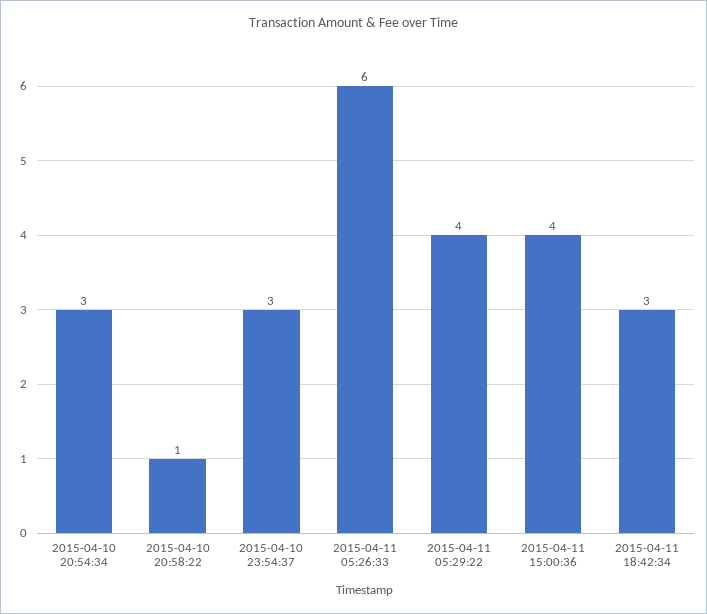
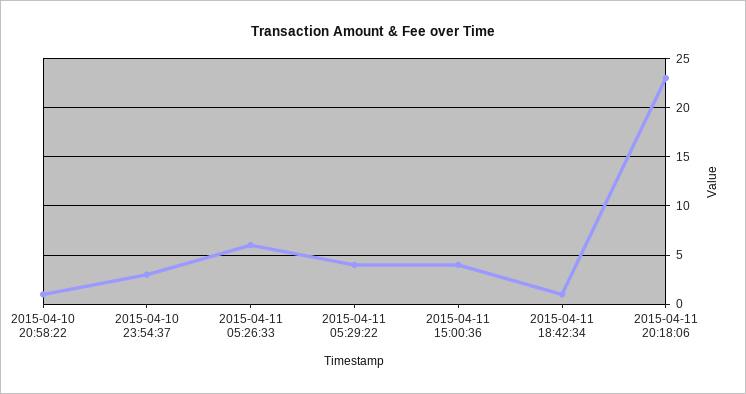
2015-04-10 20:54:34: 3 -> none
2015-04-11 18:42:34: 3 -> 1
2015-04-11 20:18:06: none -> 23

